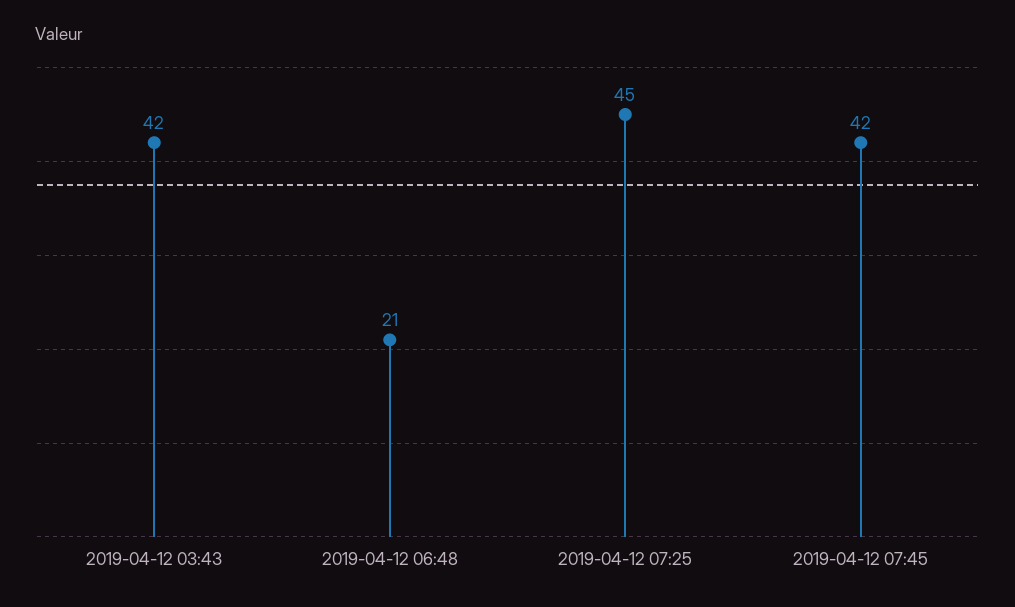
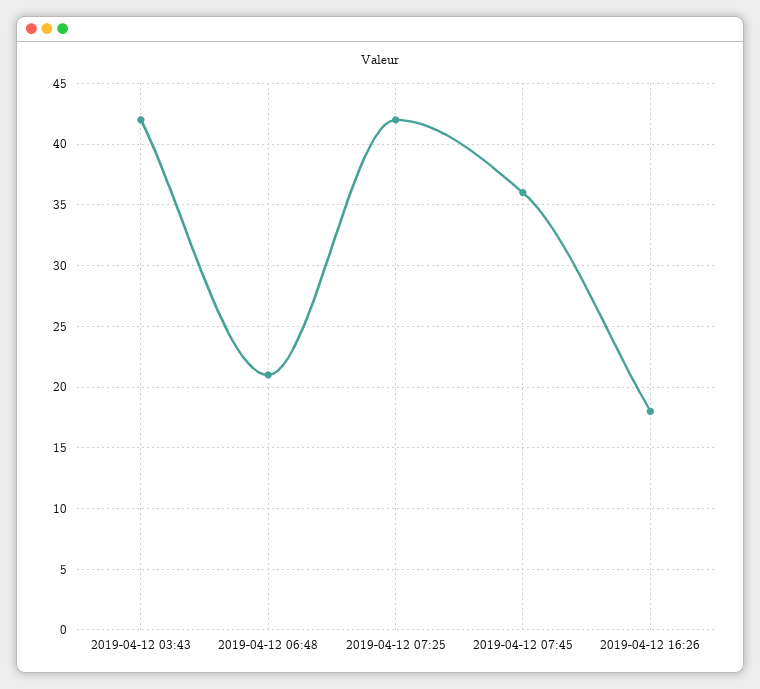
2019-04-12 07:25: 45 -> 42
2019-04-12 07:45: 42 -> 36
2019-04-12 16:26: none -> 18

